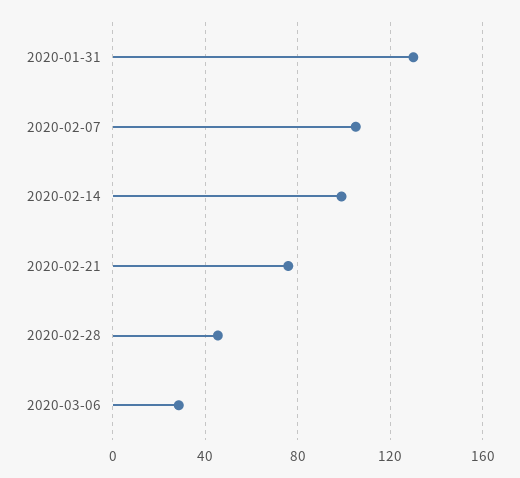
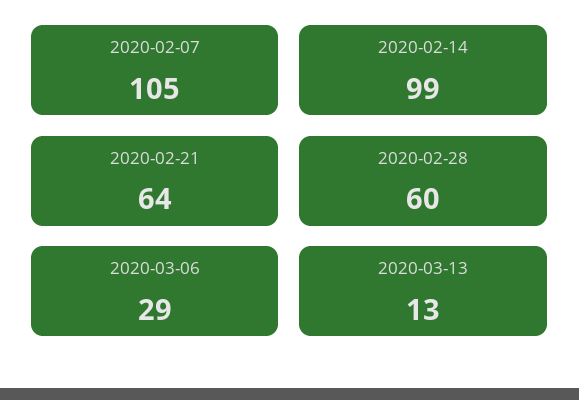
2020-01-31: 130 -> none
2020-02-21: 75 -> 64
2020-02-28: 45 -> 60
2020-03-13: none -> 13

